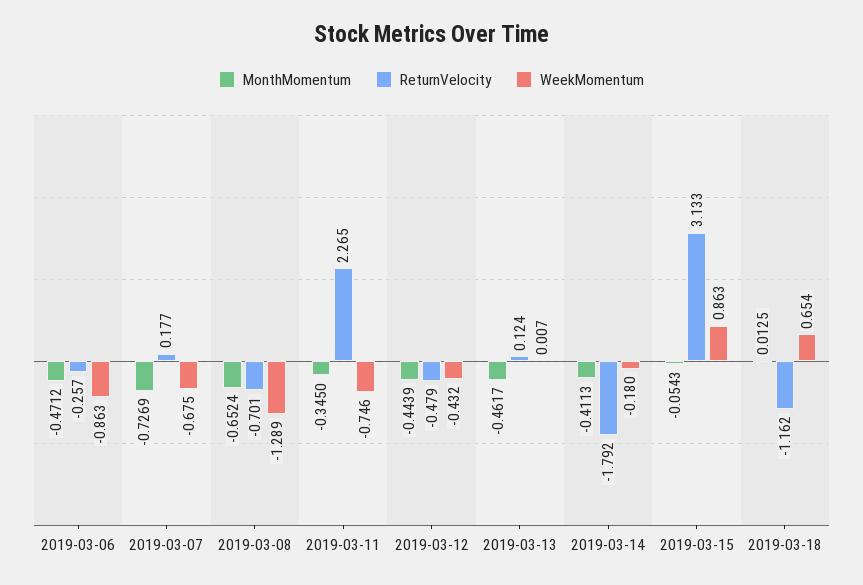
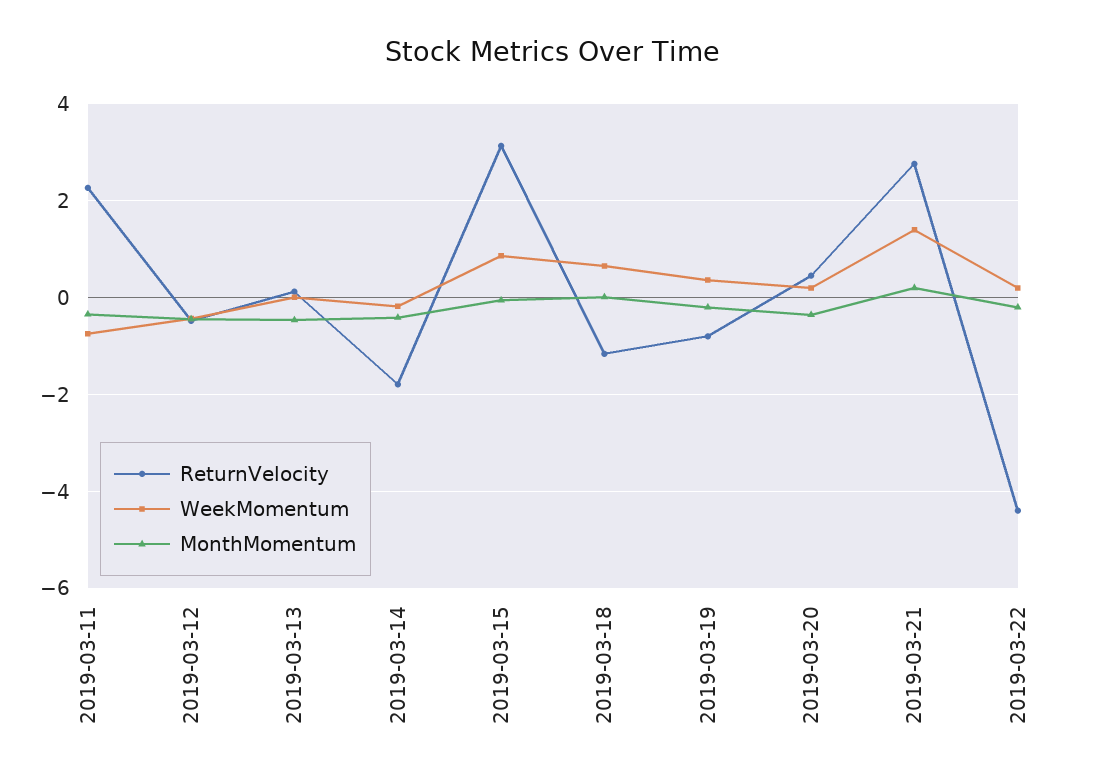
MonthMomentum, 2019-03-06: -0.4712 -> none
ReturnVelocity, 2019-03-06: -0.257 -> none
WeekMomentum, 2019-03-06: -0.863 -> none
MonthMomentum, 2019-03-07: -0.7269 -> none
ReturnVelocity, 2019-03-07: 0.177 -> none
WeekMomentum, 2019-03-07: -0.675 -> none
MonthMomentum, 2019-03-08: -0.6524 -> none
ReturnVelocity, 2019-03-08: -0.701 -> none
WeekMomentum, 2019-03-08: -1.289 -> none
ReturnVelocity, 2019-03-19: none -> -0.8
WeekMomentum, 2019-03-19: none -> 0.4
MonthMomentum, 2019-03-19: none -> -0.2
ReturnVelocity, 2019-03-20: none -> 0.4
WeekMomentum, 2019-03-20: none -> 0.2
MonthMomentum, 2019-03-20: none -> -0.4
ReturnVelocity, 2019-03-21: none -> 2.8
WeekMomentum, 2019-03-21: none -> 1.4
MonthMomentum, 2019-03-21: none -> 0.2
ReturnVelocity, 2019-03-22: none -> -4.4
WeekMomentum, 2019-03-22: none -> 0.2
MonthMomentum, 2019-03-22: none -> -0.2

